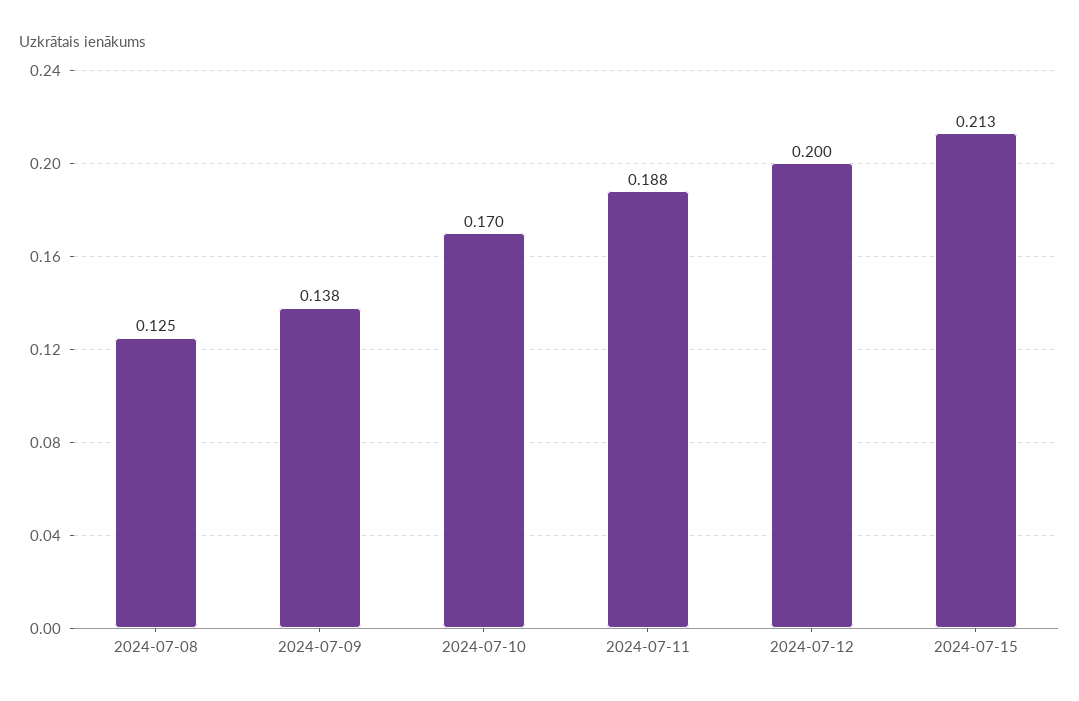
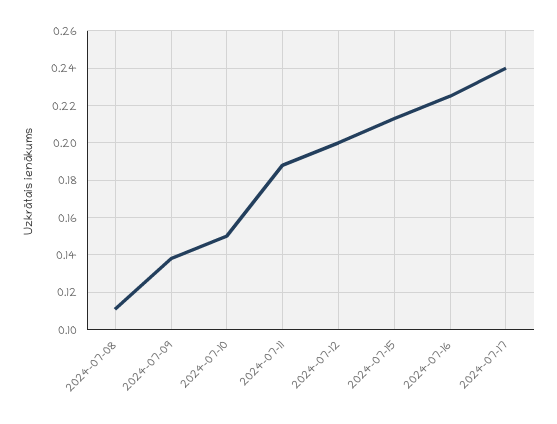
2024-07-08: 0.125 -> 0.11
2024-07-10: 0.17 -> 0.15
2024-07-16: none -> 0.225
2024-07-17: none -> 0.24

